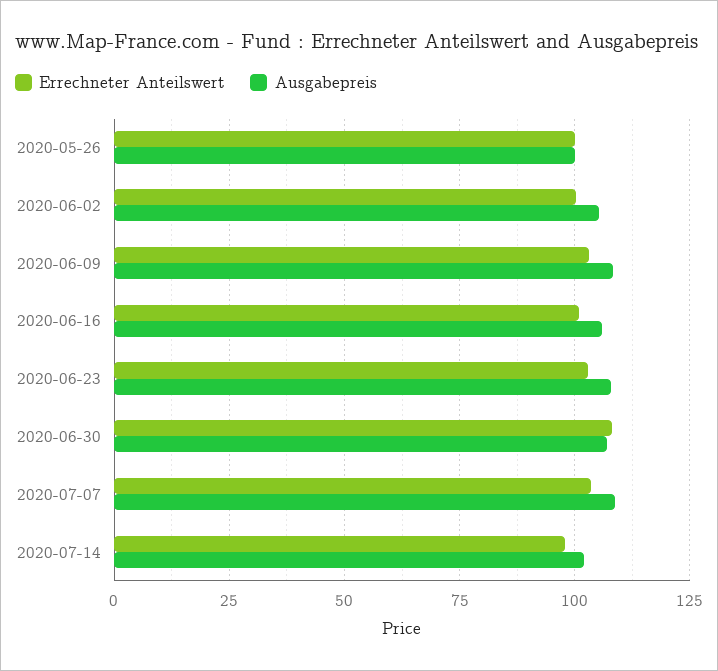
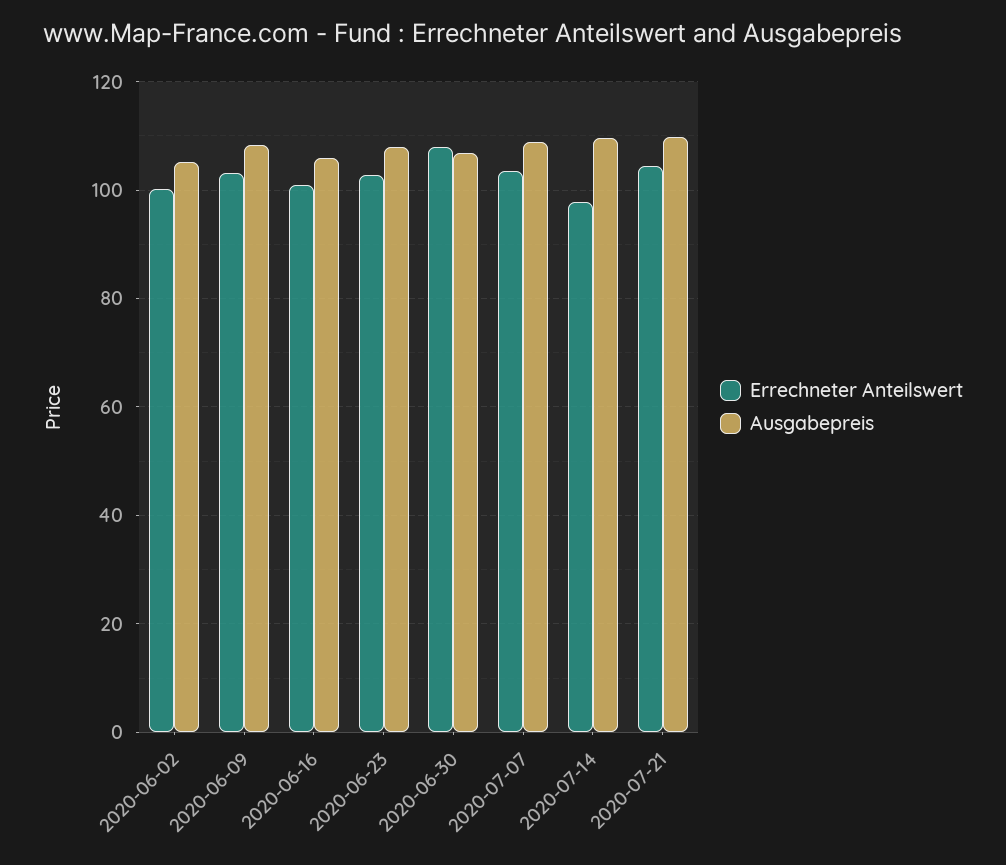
Errechneter Anteilswert, 2020-05-26: 100 -> none
Ausgabepreis, 2020-05-26: 100 -> none
Ausgabepreis, 2020-07-14: 102.5 -> 110
Errechneter Anteilswert, 2020-07-21: none -> 104
Ausgabepreis, 2020-07-21: none -> 110

